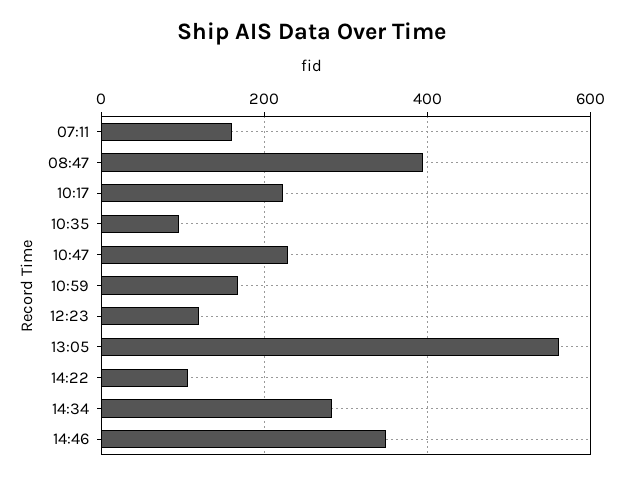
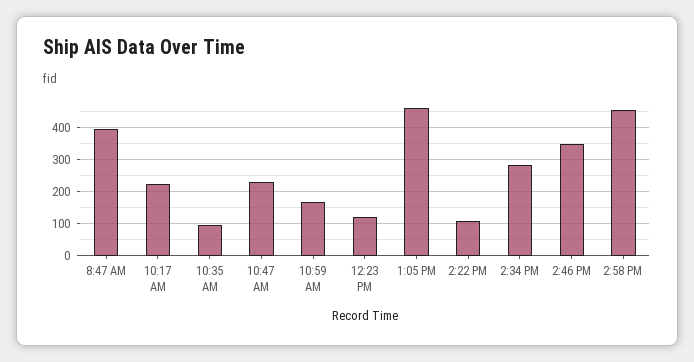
07:11: 160 -> none
13:05: 560 -> 460
2:58 PM: none -> 460

